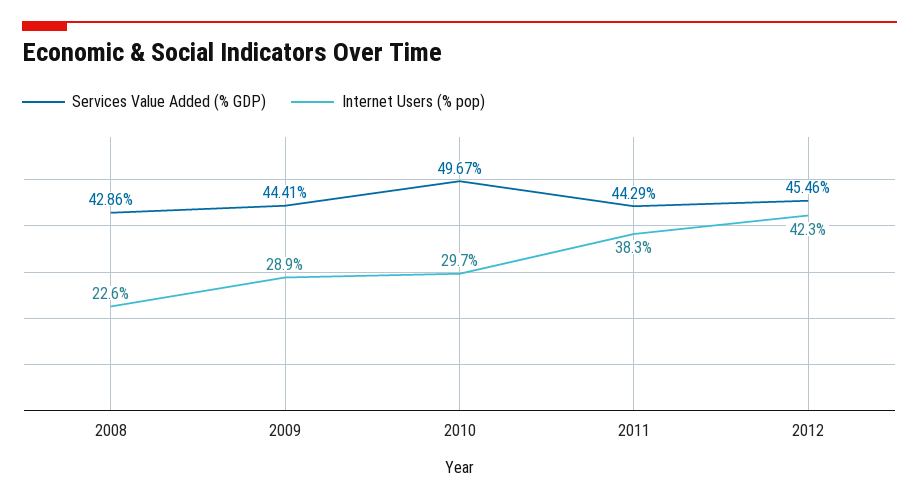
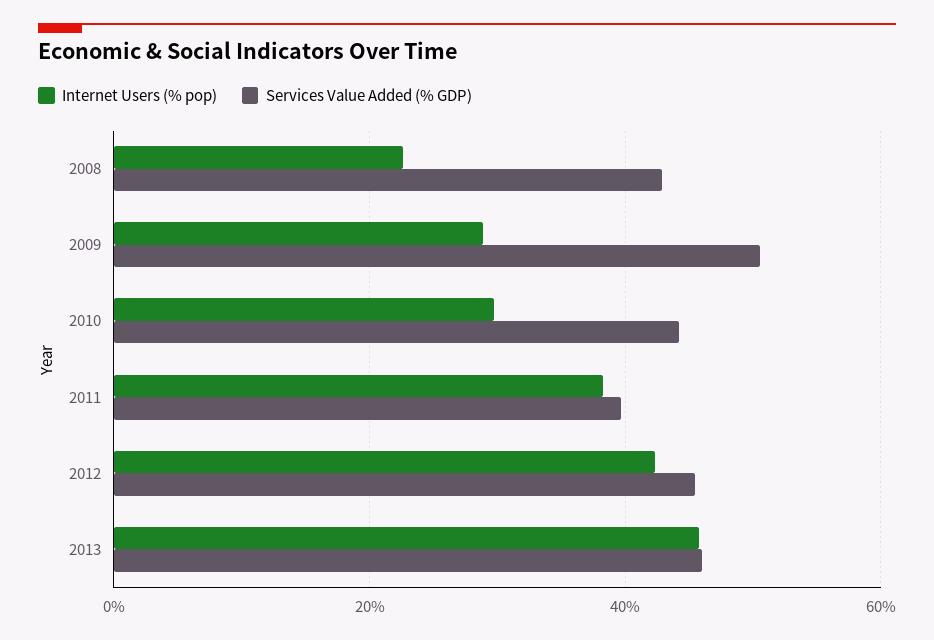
Services Value Added (% GDP), 2009: 44.41 -> 50
Services Value Added (% GDP), 2010: 49.67 -> 44
Services Value Added (% GDP), 2011: 44.29 -> 40
Internet Users (% pop), 2013: none -> 46
Services Value Added (% GDP), 2013: none -> 46

